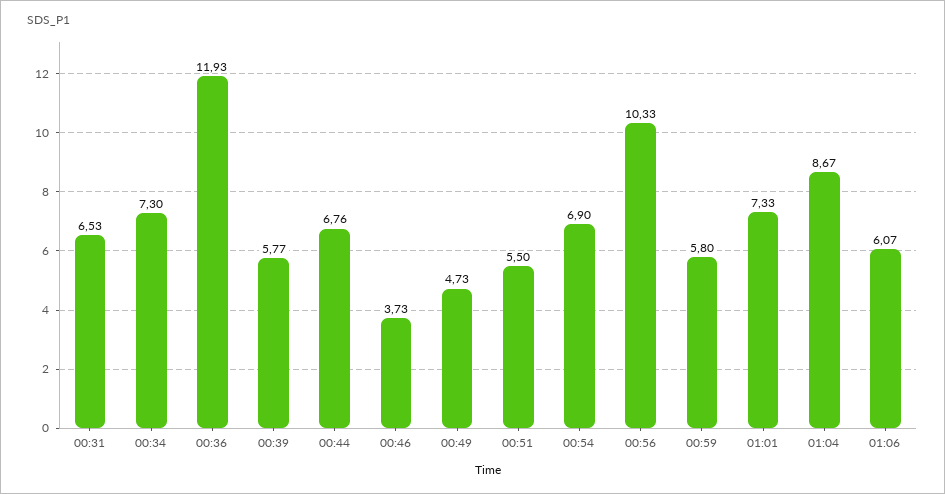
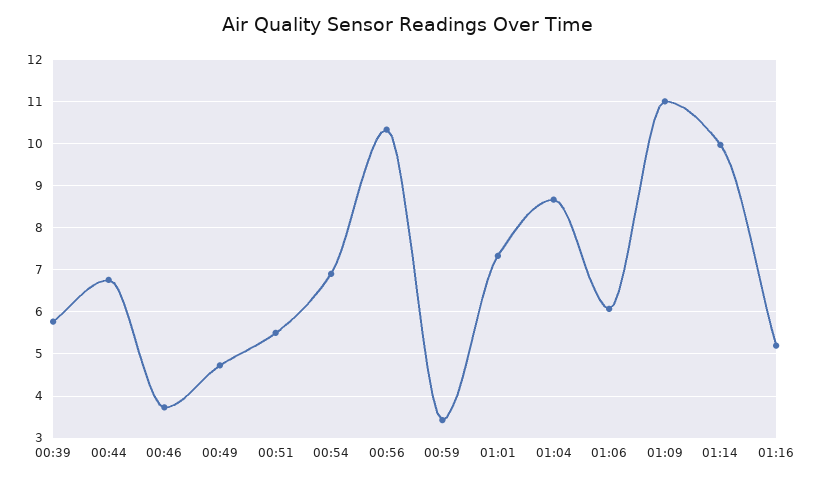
00:31: 6.53 -> none
00:34: 7.3 -> none
00:36: 11.93 -> none
00:59: 5.8 -> 3.4
01:09: none -> 11
01:14: none -> 10
01:16: none -> 5.2

